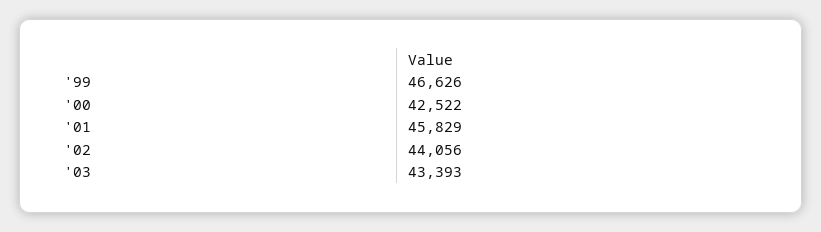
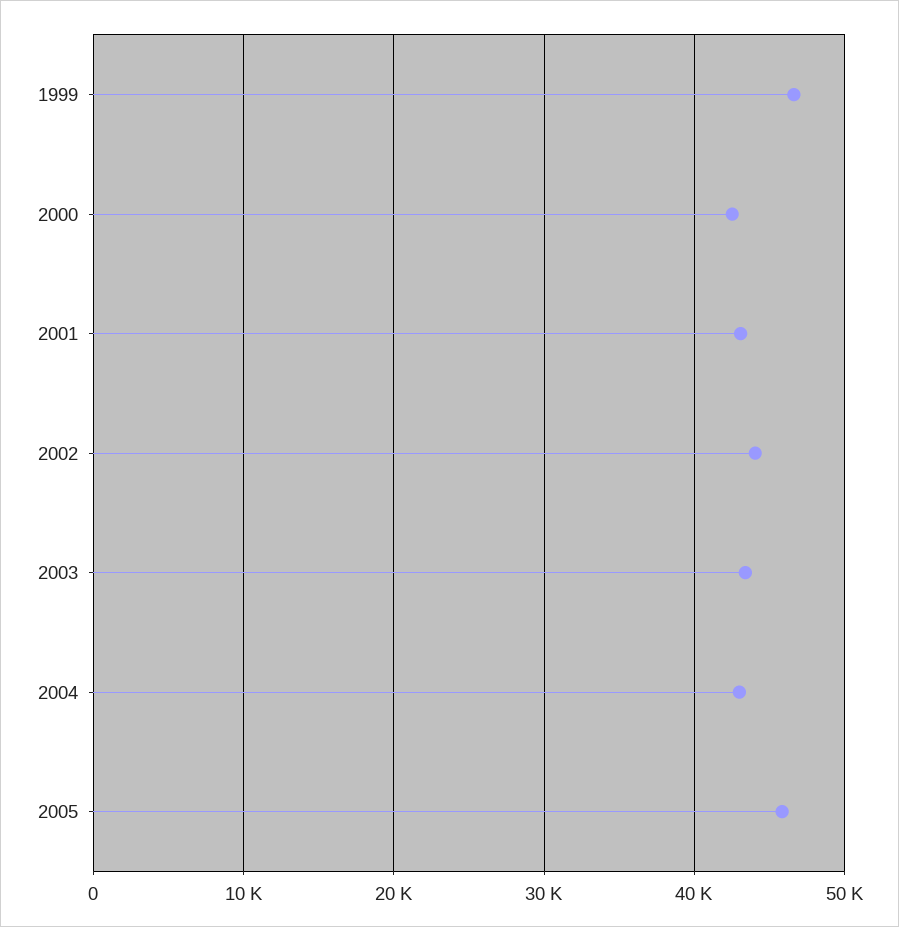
'01: 45829 -> 43000
2004: none -> 43000
2005: none -> 46000

